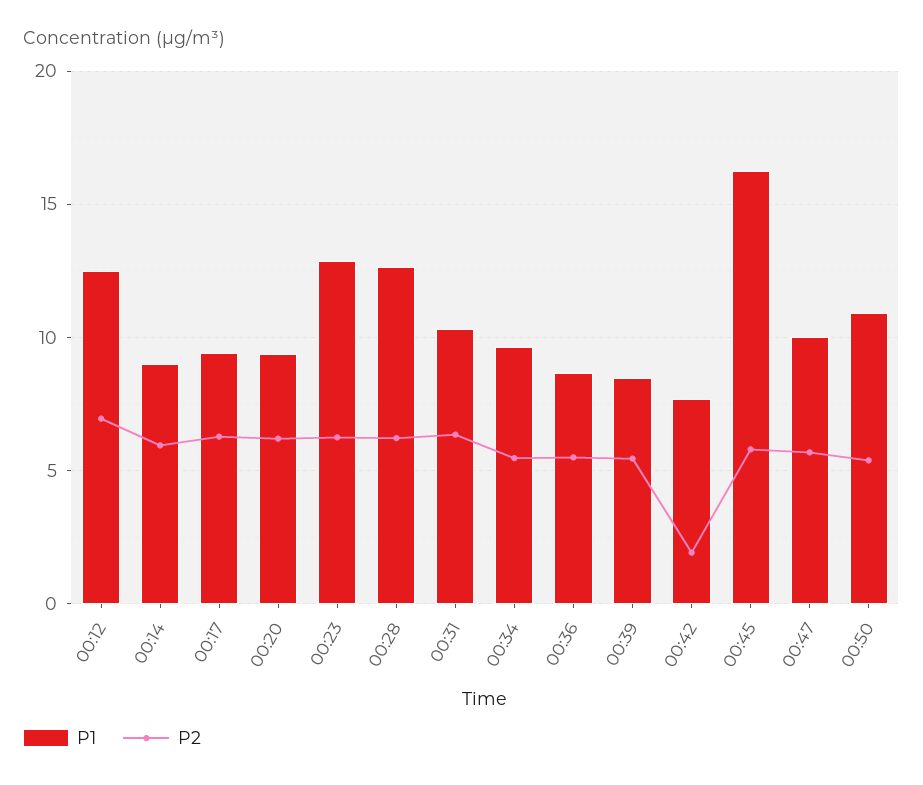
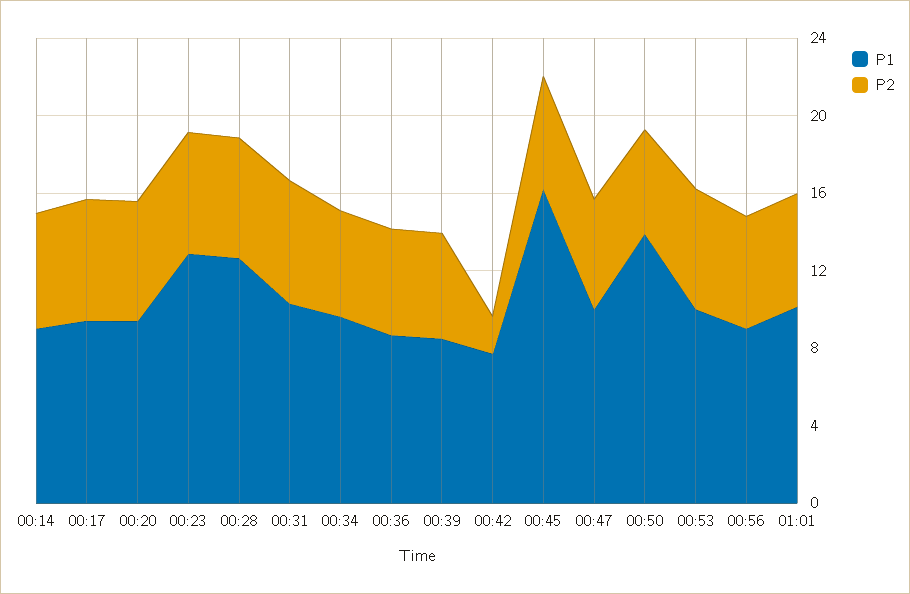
P1, 00:12: 12.5 -> none
P2, 00:12: 7 -> none
P1, 00:50: 11 -> 14
P1, 00:53: none -> 10
P2, 00:53: none -> 6
P1, 00:56: none -> 9
P2, 00:56: none -> 6
P1, 01:01: none -> 10
P2, 01:01: none -> 6

